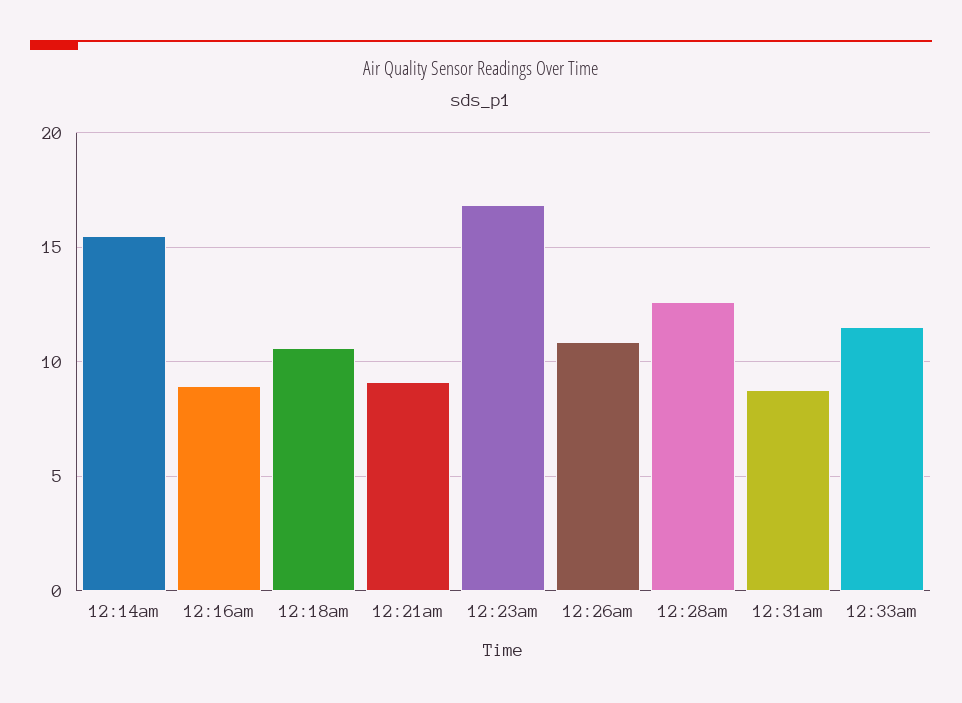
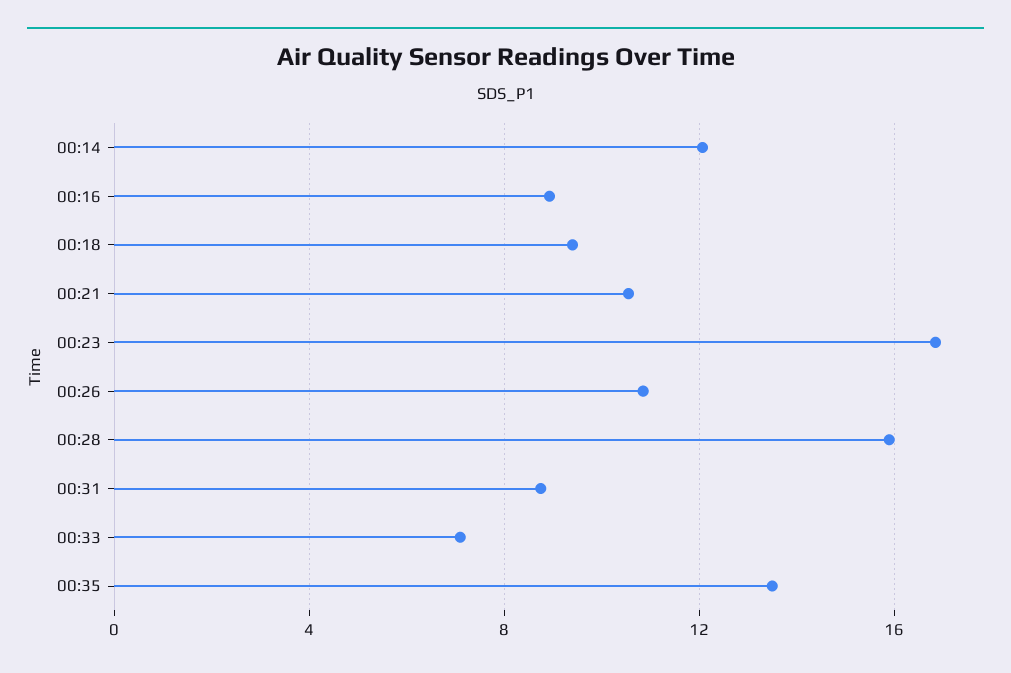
12:14am: 15.5 -> 12
12:18am: 10.5 -> 9.5
12:21am: 9 -> 10.5
12:28am: 12.5 -> 16
12:33am: 11.5 -> 7
00:35: none -> 13.5

